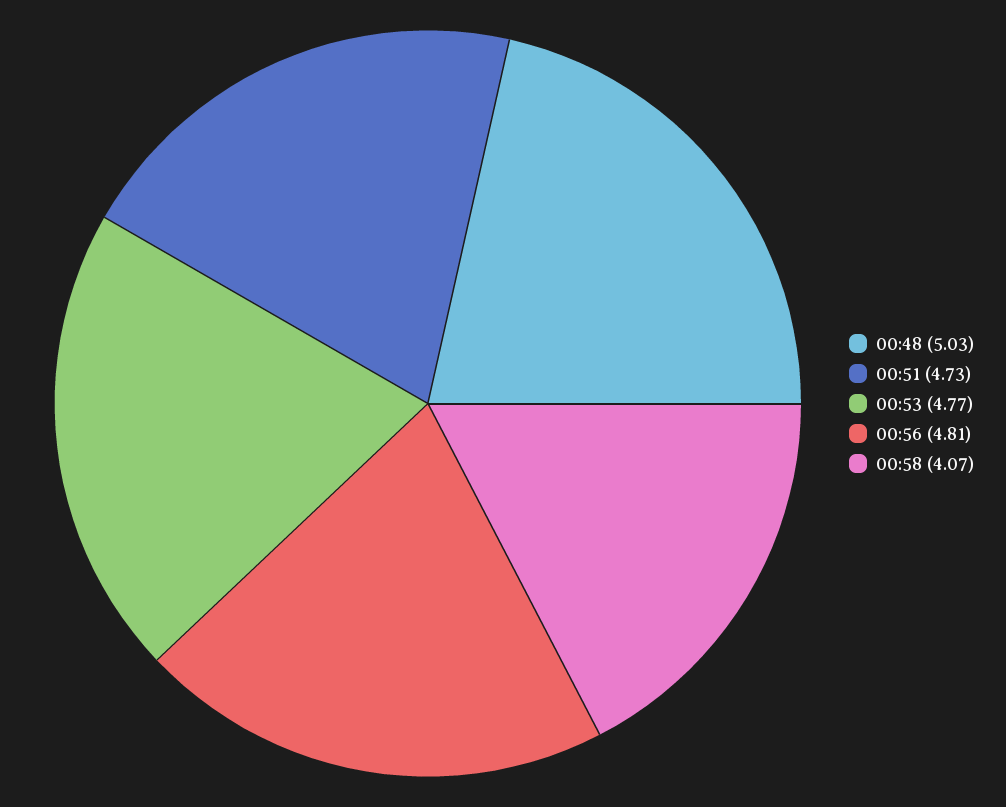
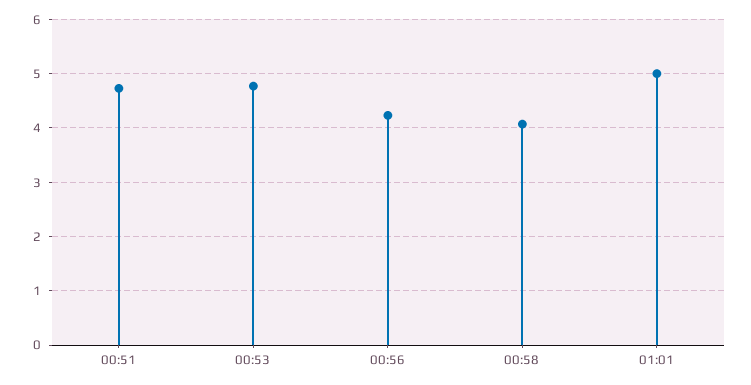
00:48: 5.03 -> none
00:56: 4.81 -> 4.2
01:01: none -> 5

